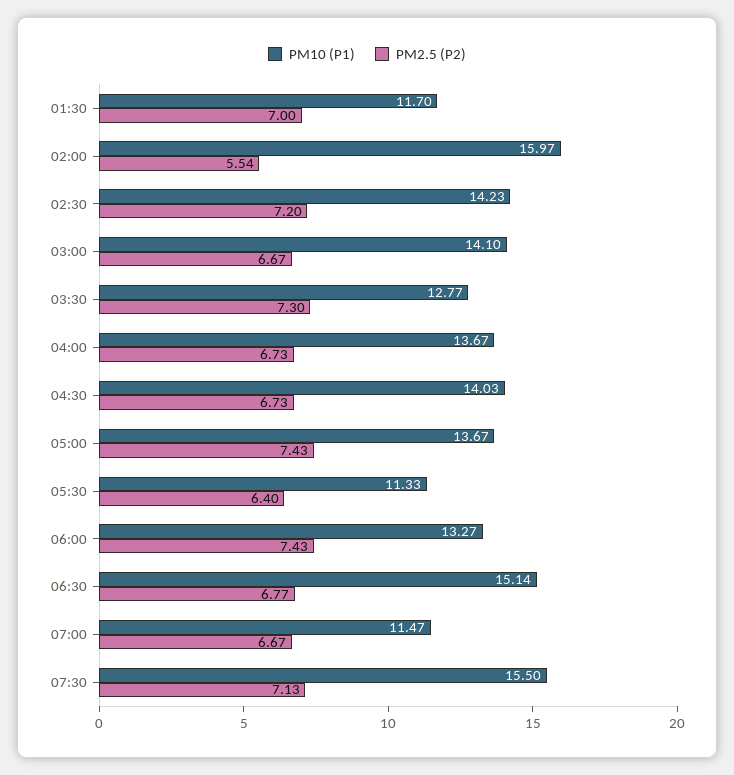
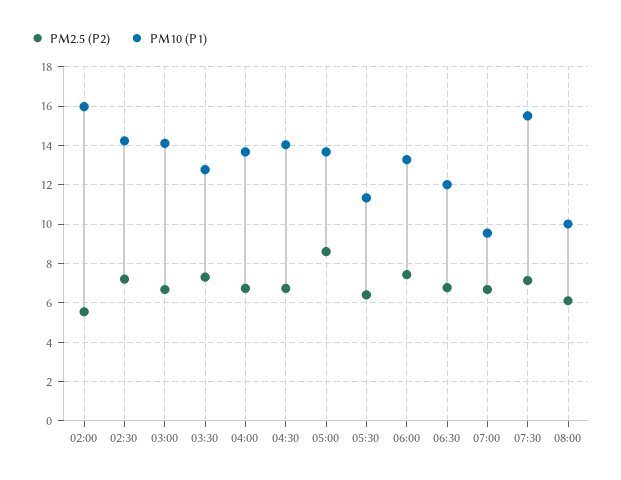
PM10 (P1), 01:30: 11.7 -> none
PM2.5 (P2), 01:30: 7 -> none
PM2.5 (P2), 05:00: 7.43 -> 8.5
PM10 (P1), 06:30: 15.14 -> 12
PM10 (P1), 07:00: 11.47 -> 9.5
PM2.5 (P2), 08:00: none -> 6
PM10 (P1), 08:00: none -> 10

